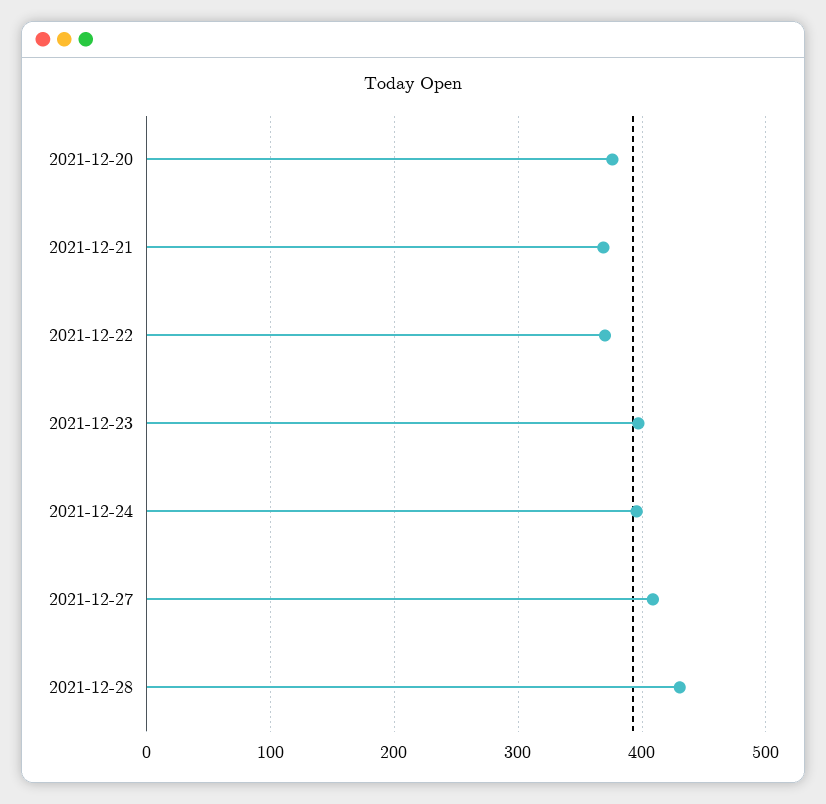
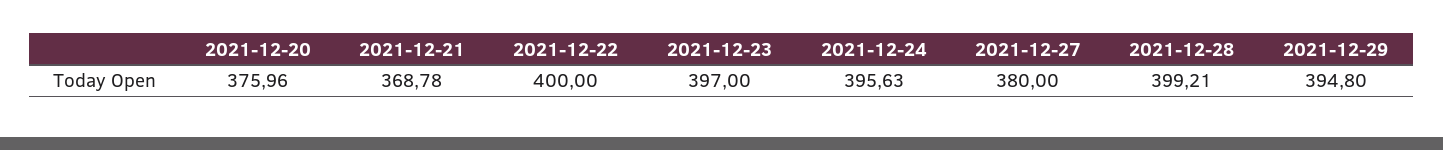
2021-12-22: 370 -> 400
2021-12-27: 410 -> 380
2021-12-28: 430 -> 399.21
2021-12-29: none -> 394.8

